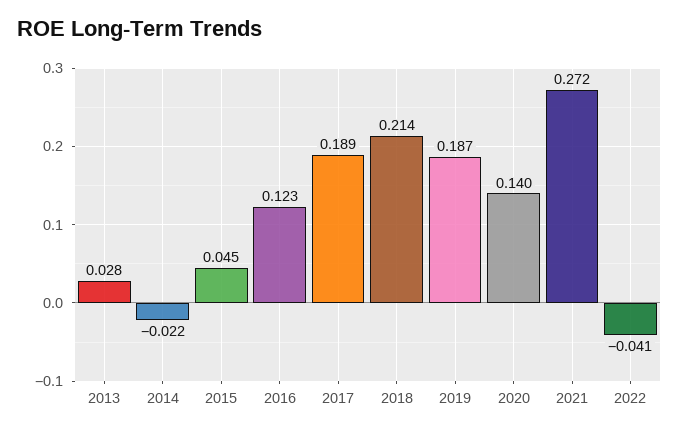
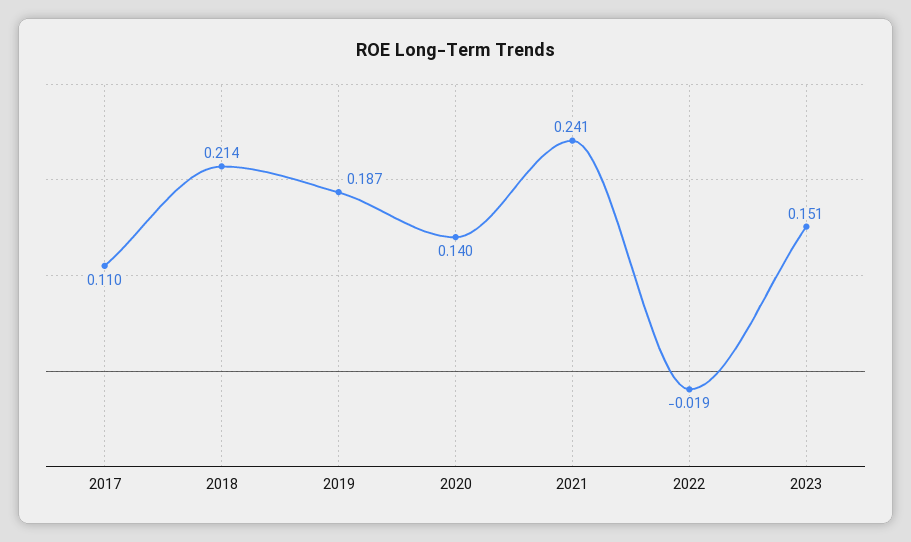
2013: 0.028 -> none
2014: -0.022 -> none
2015: 0.045 -> none
2016: 0.123 -> none
2017: 0.189 -> 0.11
2021: 0.272 -> 0.241
2022: -0.041 -> -0.019
2023: none -> 0.151

